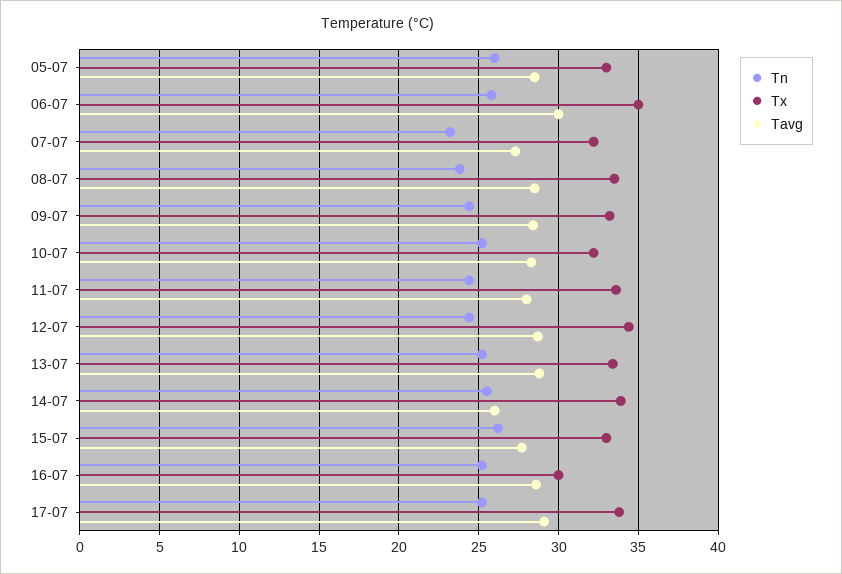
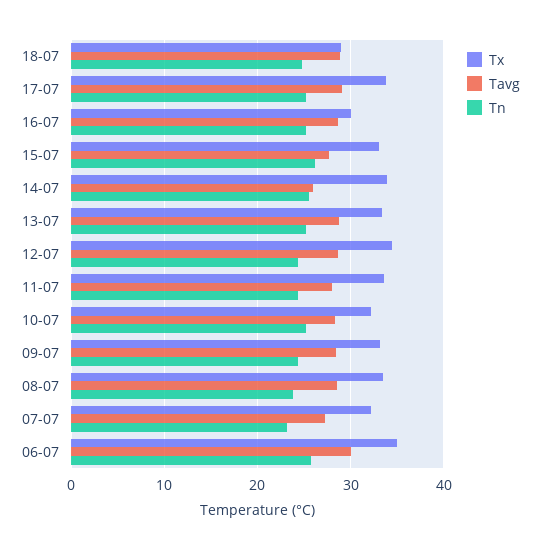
Tn, 05-07: 26 -> none
Tx, 05-07: 33 -> none
Tavg, 05-07: 28.5 -> none
Tx, 18-07: none -> 29
Tavg, 18-07: none -> 29
Tn, 18-07: none -> 25

